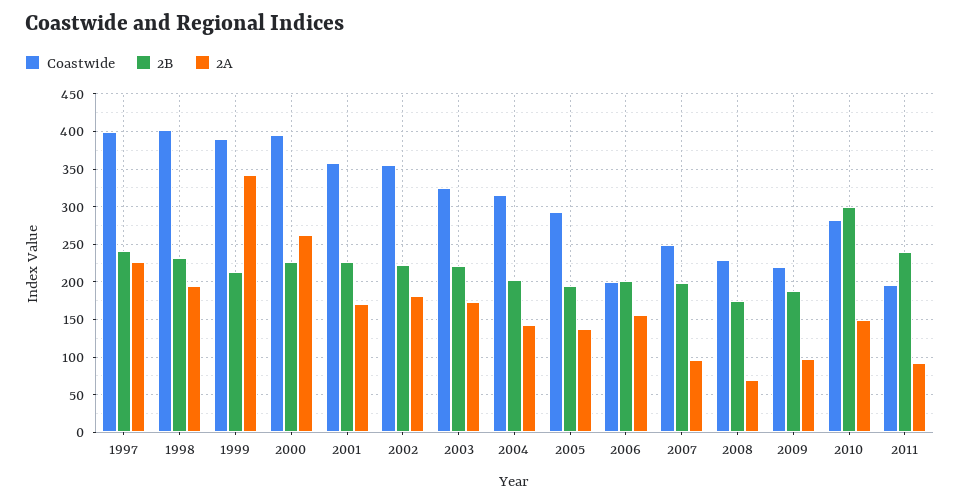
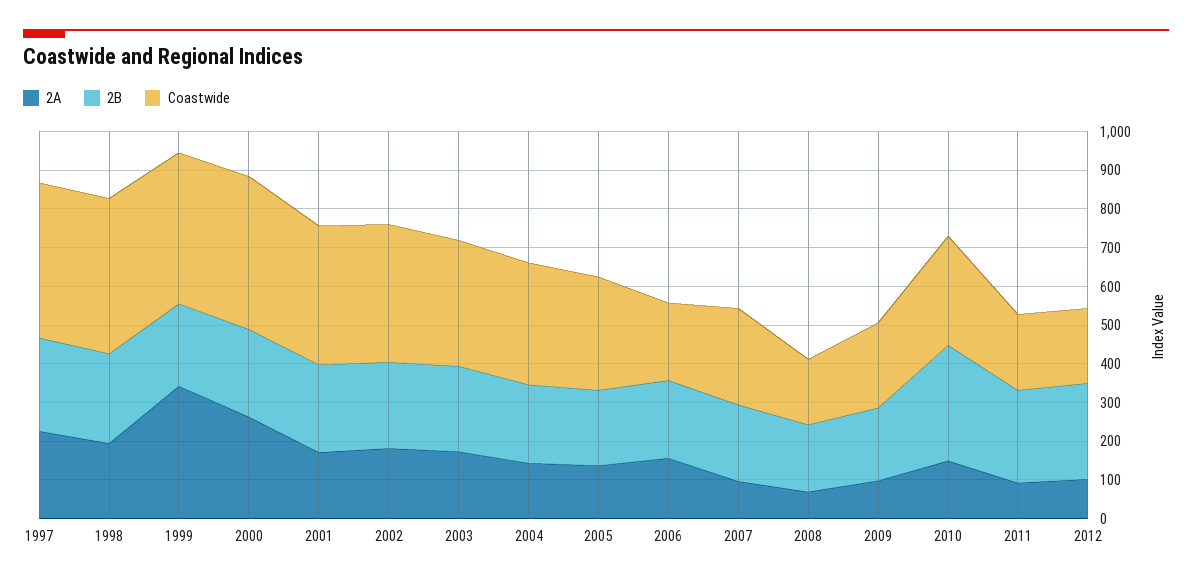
Coastwide, 2008: 230 -> 175
2A, 2012: none -> 100
2B, 2012: none -> 250
Coastwide, 2012: none -> 200

